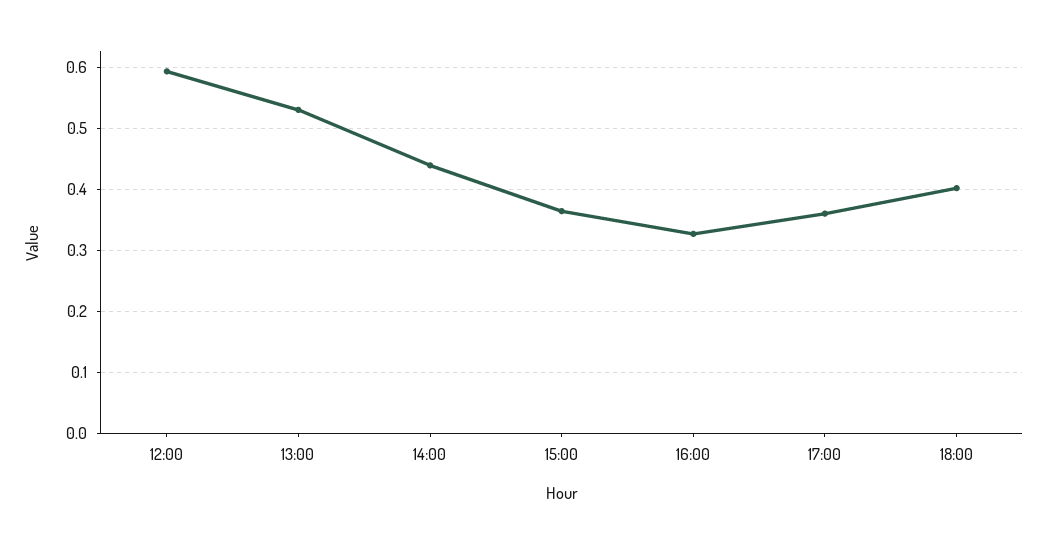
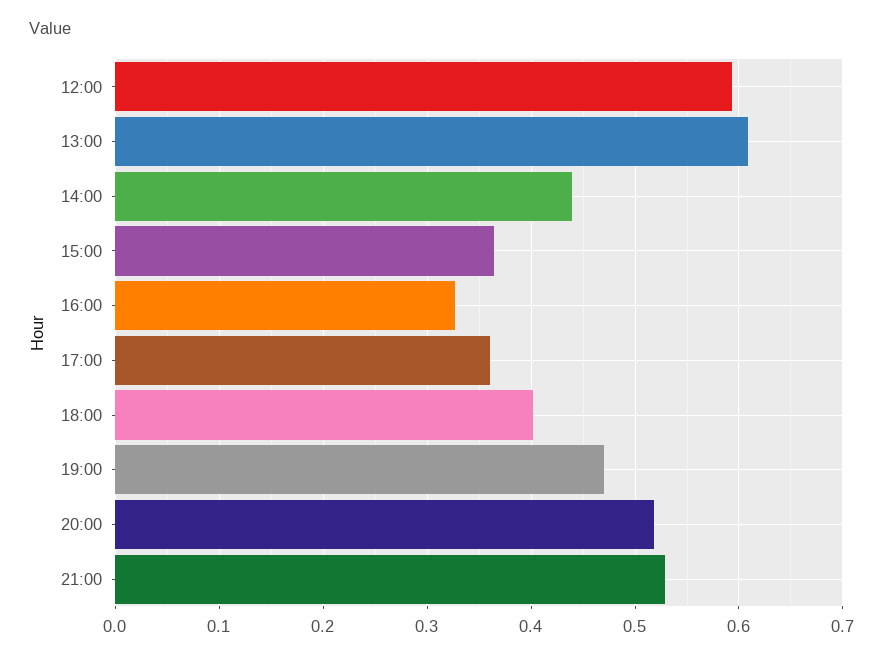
13:00: 0.53 -> 0.61
19:00: none -> 0.47
20:00: none -> 0.52
21:00: none -> 0.53

